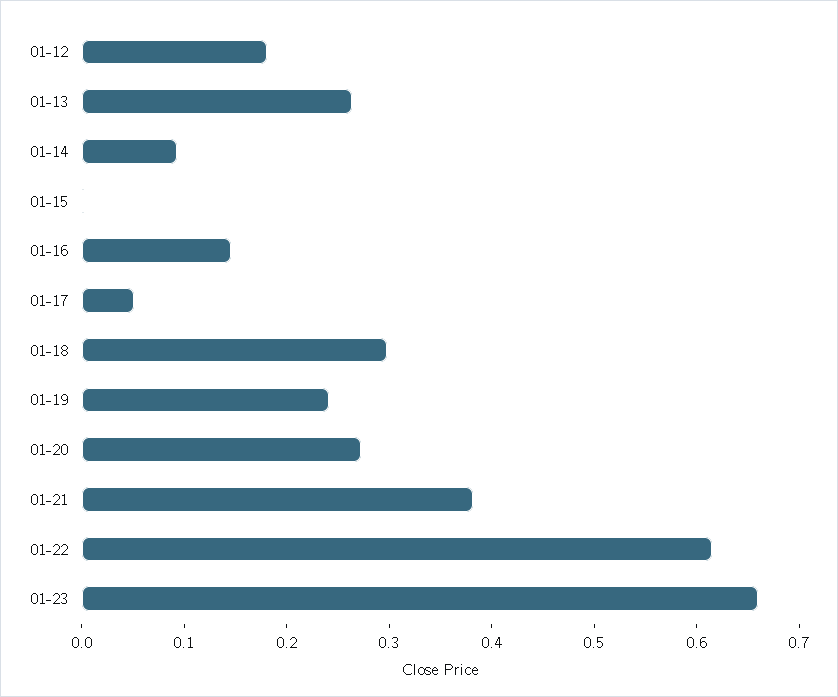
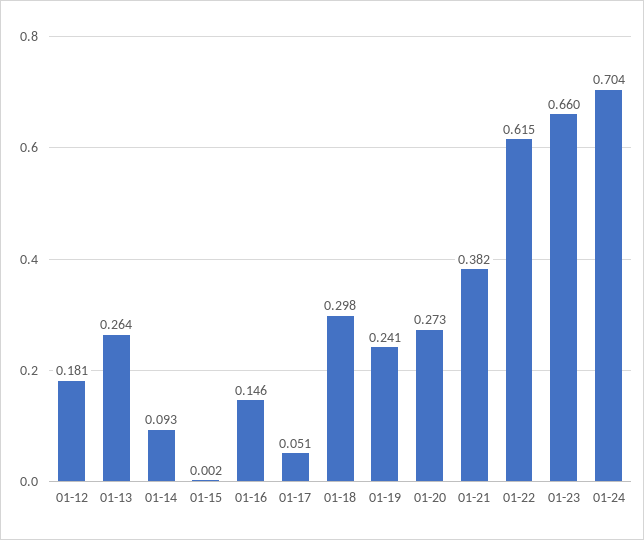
01-24: none -> 0.704

